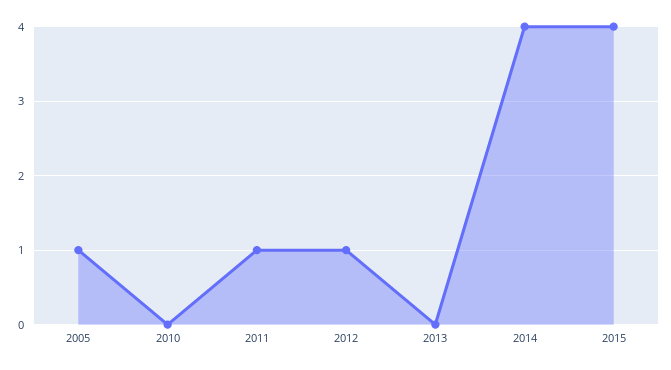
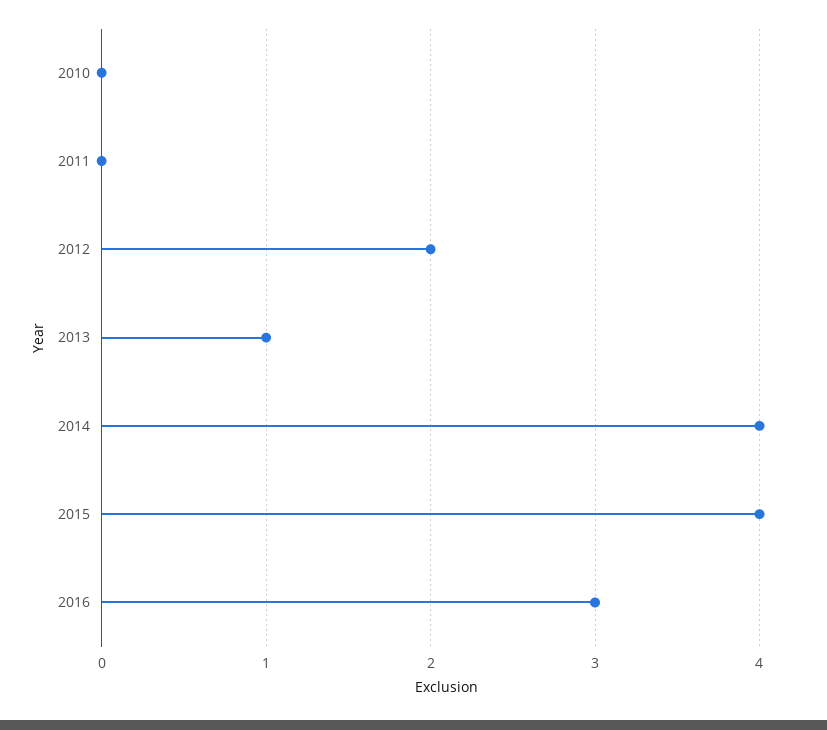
2005: 1 -> none
2011: 1 -> 0
2012: 1 -> 2
2013: 0 -> 1
2016: none -> 3

